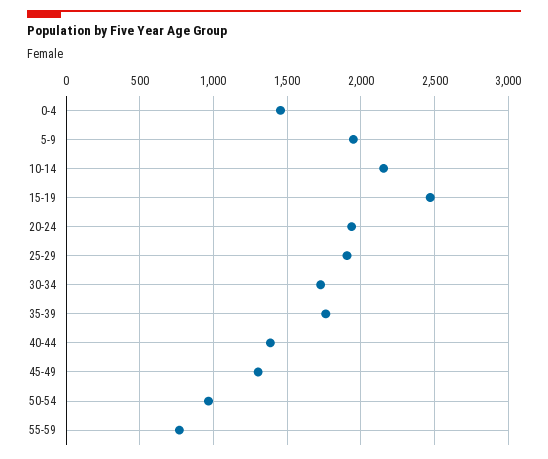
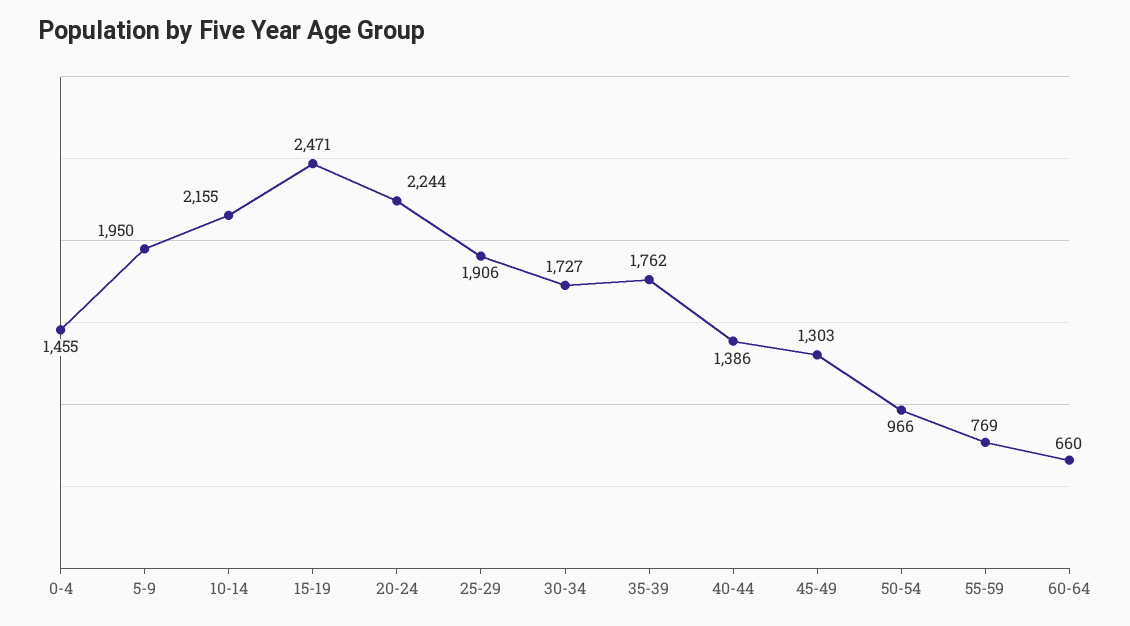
20-24: 1950 -> 2244
60-64: none -> 660

